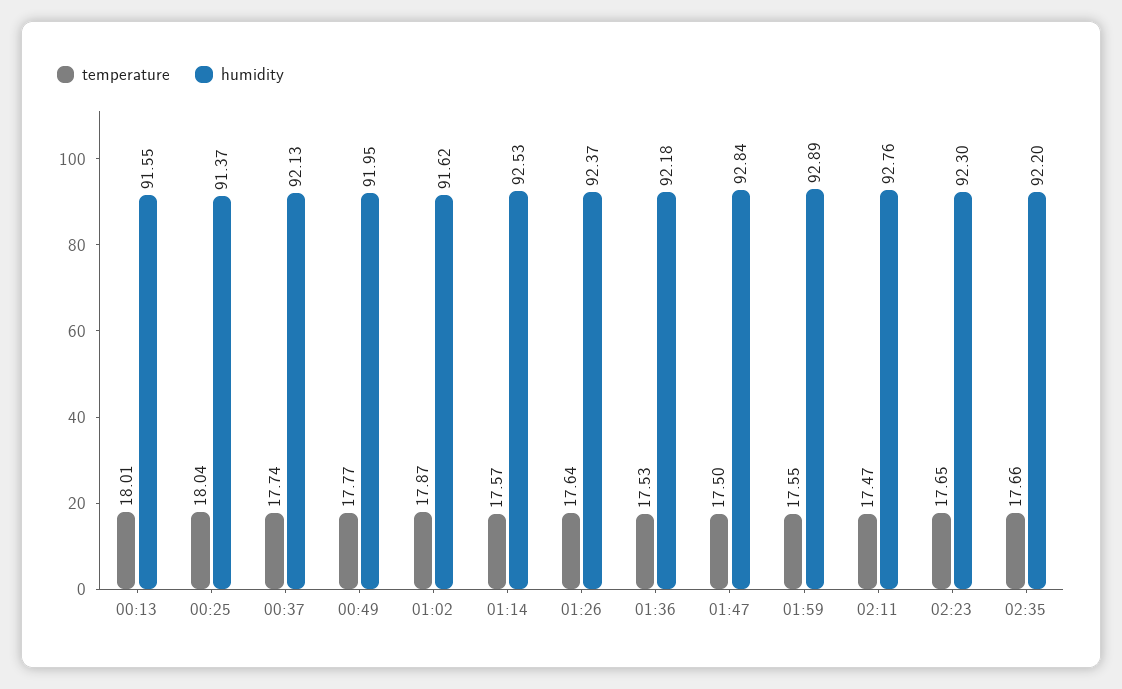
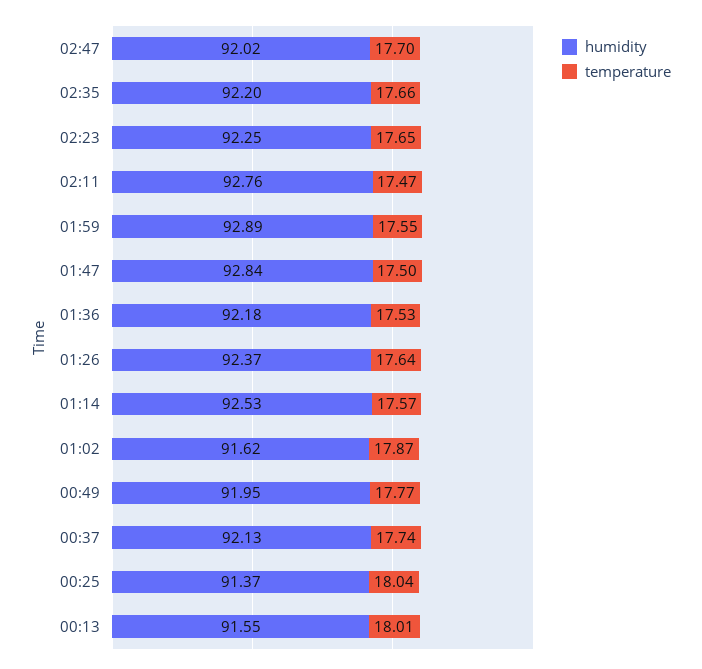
humidity, 02:23: 92.3 -> 92.25
humidity, 02:47: none -> 92.02
temperature, 02:47: none -> 17.7

